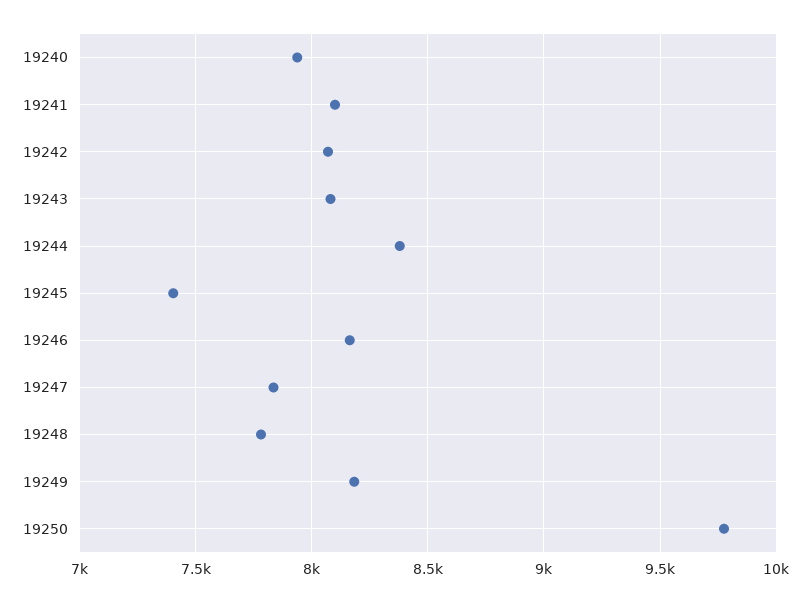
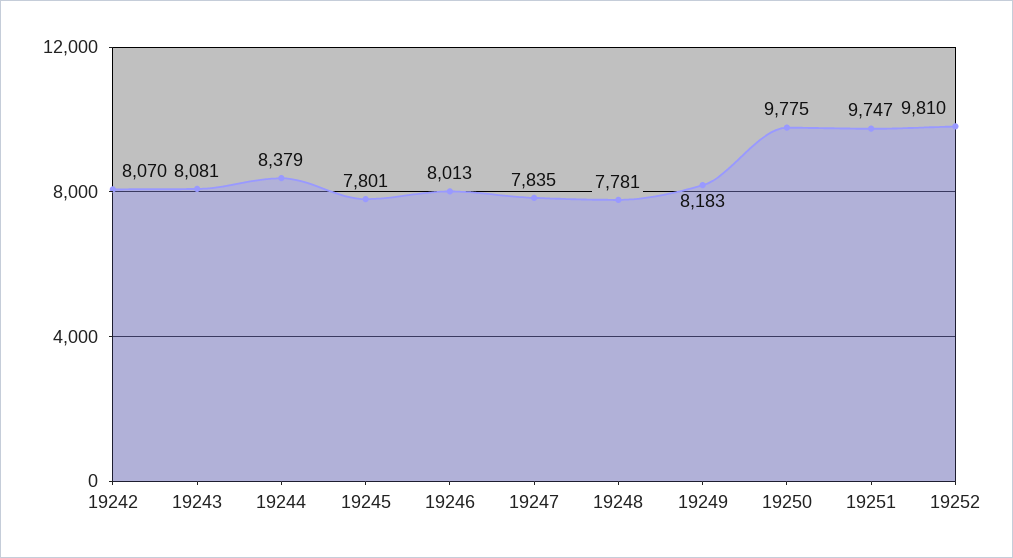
19240: 7950 -> none
19241: 8100 -> none
19245: 7400 -> 7801
19246: 8150 -> 8013
19251: none -> 9747
19252: none -> 9810

